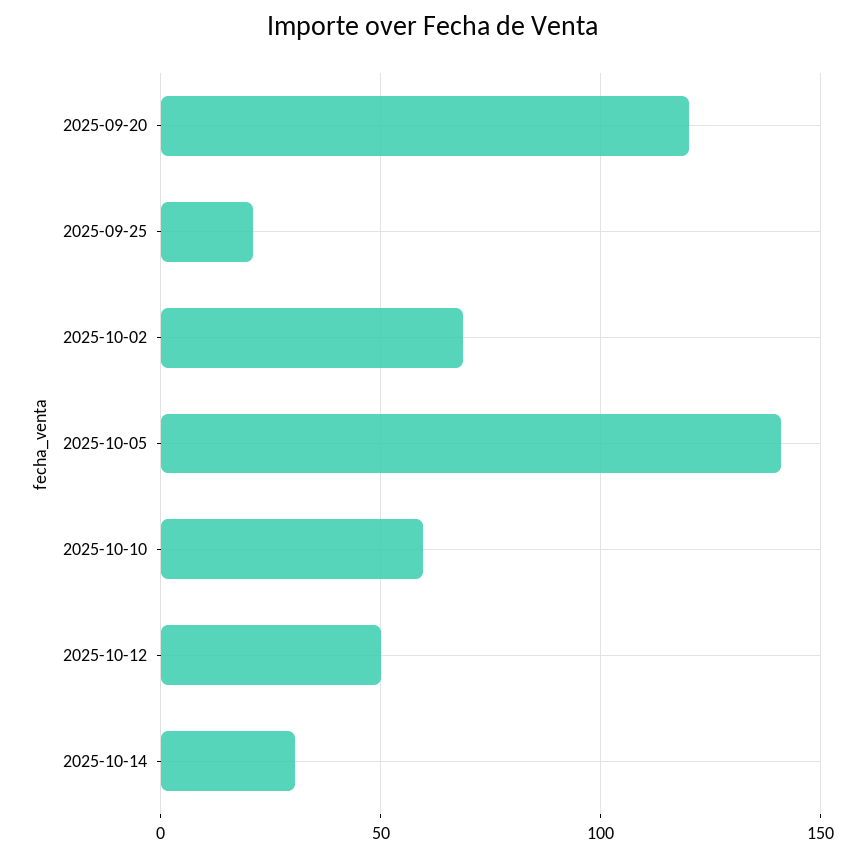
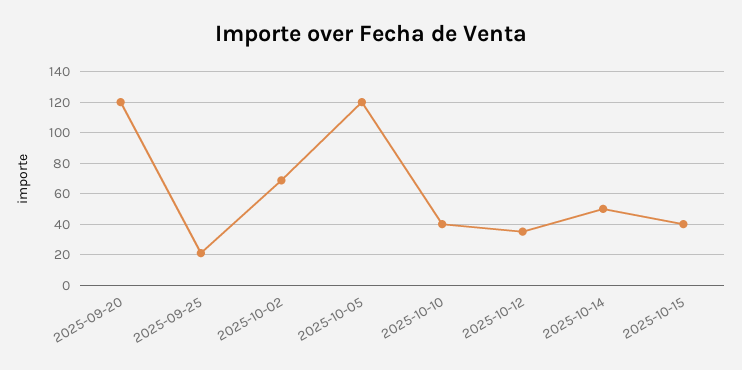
2025-10-05: 140 -> 120
2025-10-10: 60 -> 40
2025-10-12: 50 -> 35
2025-10-14: 30 -> 50
2025-10-15: none -> 40

